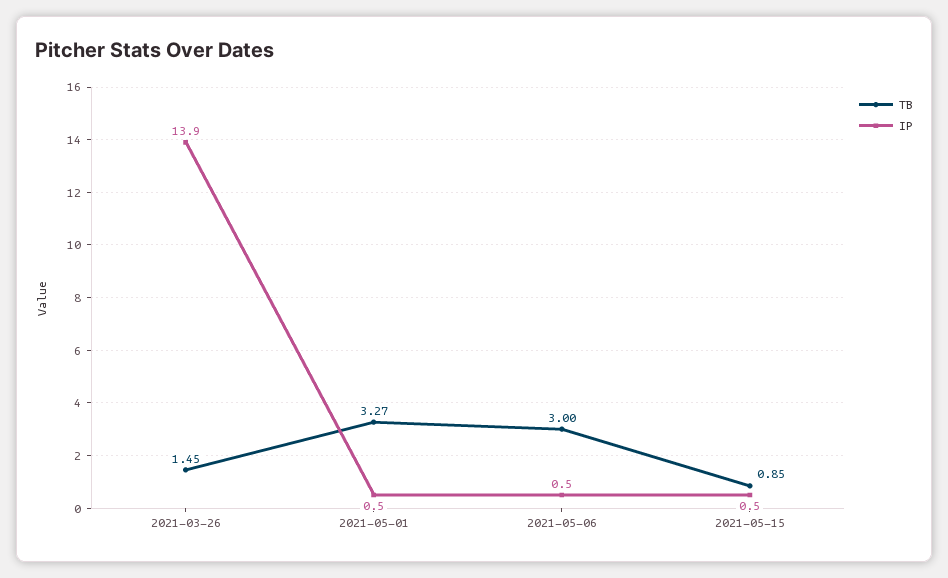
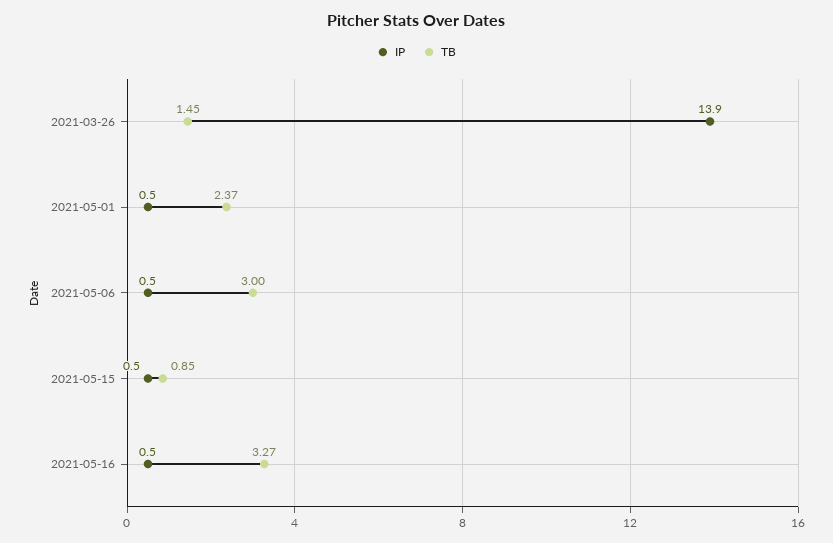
TB, 2021-05-01: 3.27 -> 2.37
IP, 2021-05-16: none -> 0.5
TB, 2021-05-16: none -> 3.27

